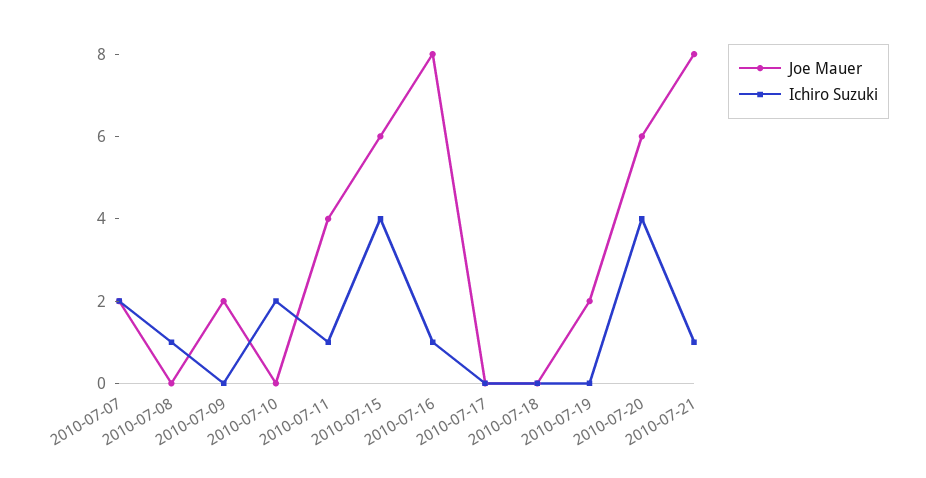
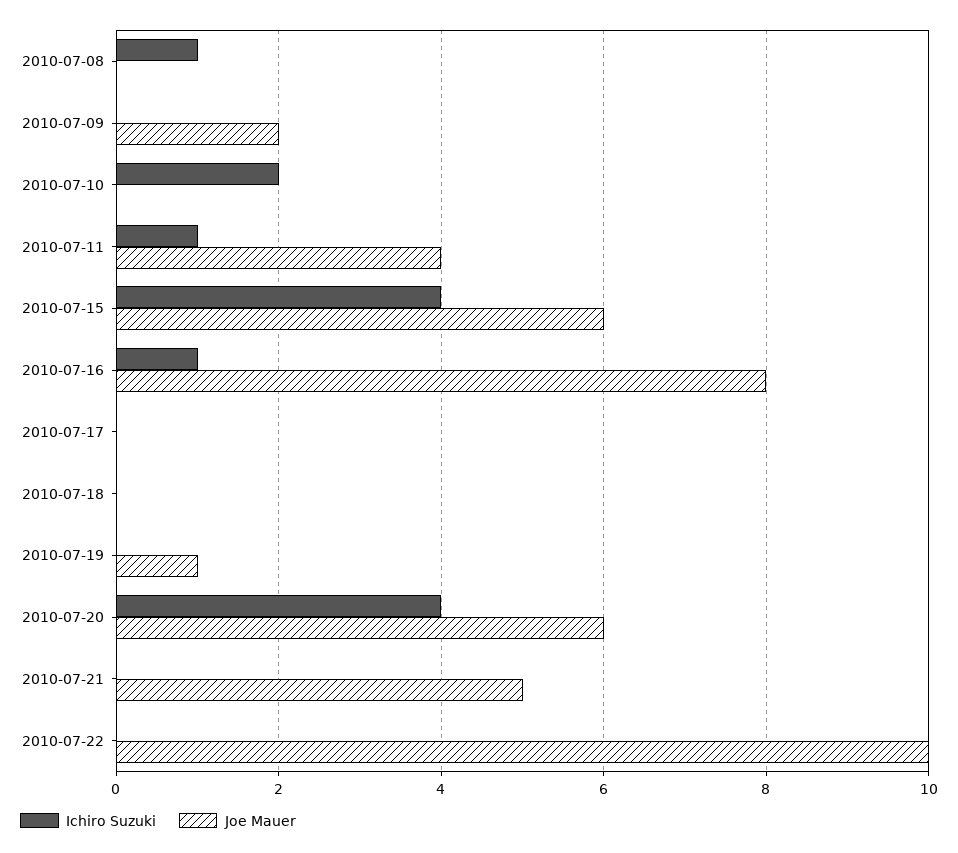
Joe Mauer, 2010-07-07: 2 -> none
Ichiro Suzuki, 2010-07-07: 2 -> none
Joe Mauer, 2010-07-19: 2 -> 1
Joe Mauer, 2010-07-21: 8 -> 5
Ichiro Suzuki, 2010-07-21: 1 -> 0
Ichiro Suzuki, 2010-07-22: none -> 0
Joe Mauer, 2010-07-22: none -> 10

